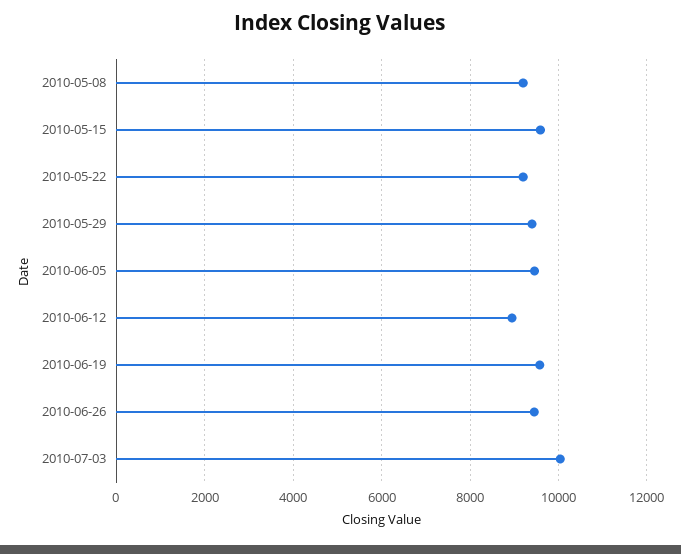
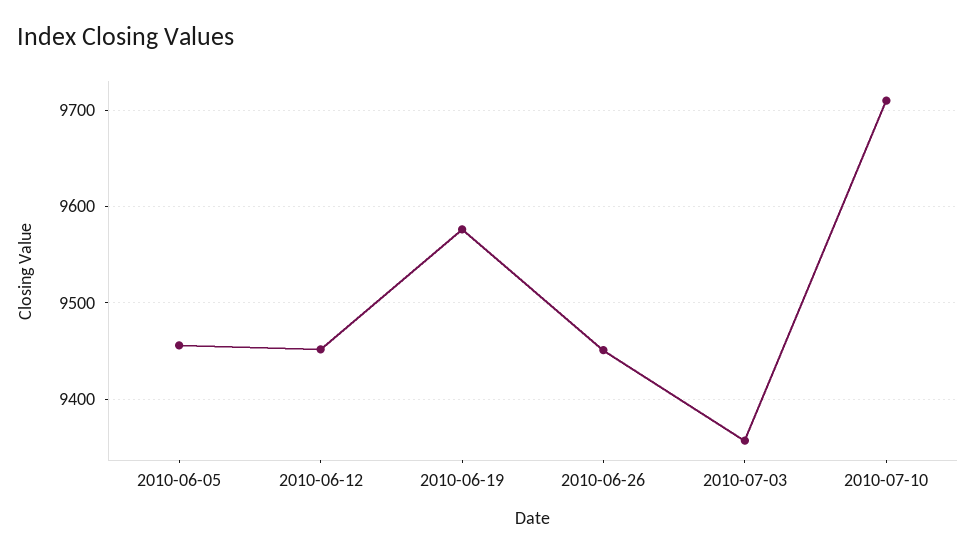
2010-05-08: 9200 -> none
2010-05-15: 9600 -> none
2010-05-22: 9200 -> none
2010-05-29: 9400 -> none
2010-06-12: 9000 -> 9450
2010-07-03: 10000 -> 9360
2010-07-10: none -> 9710

